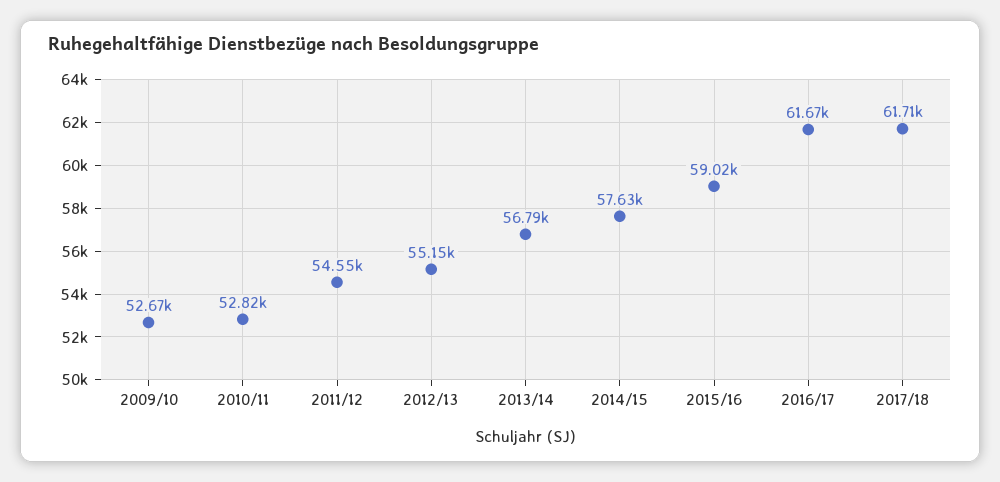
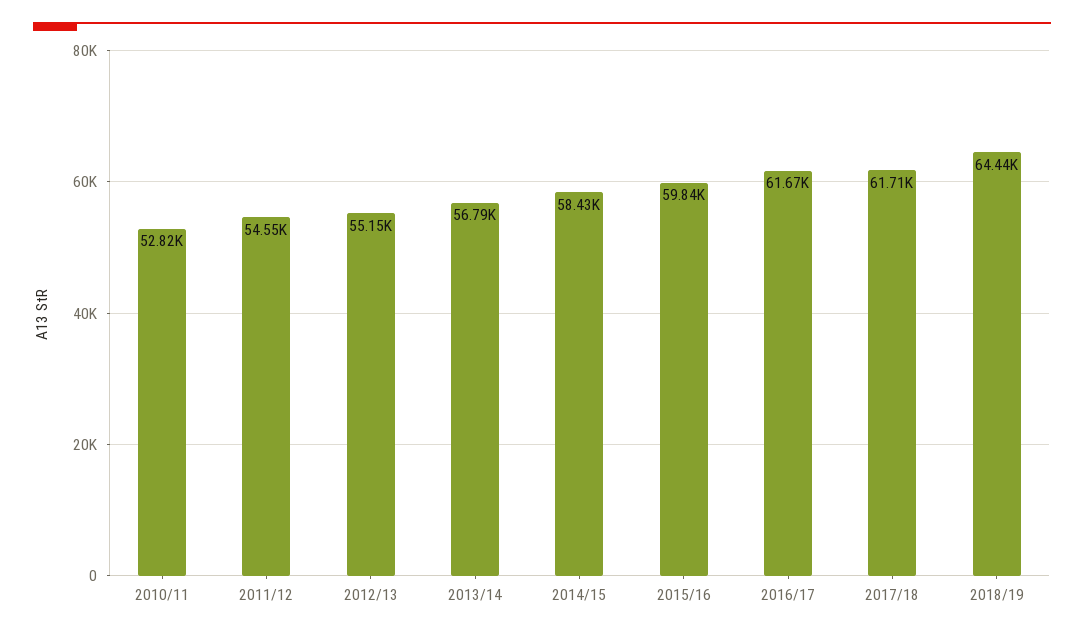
2009/10: 52670 -> none
2014/15: 57630 -> 58430
2015/16: 59020 -> 59840
2018/19: none -> 64440

